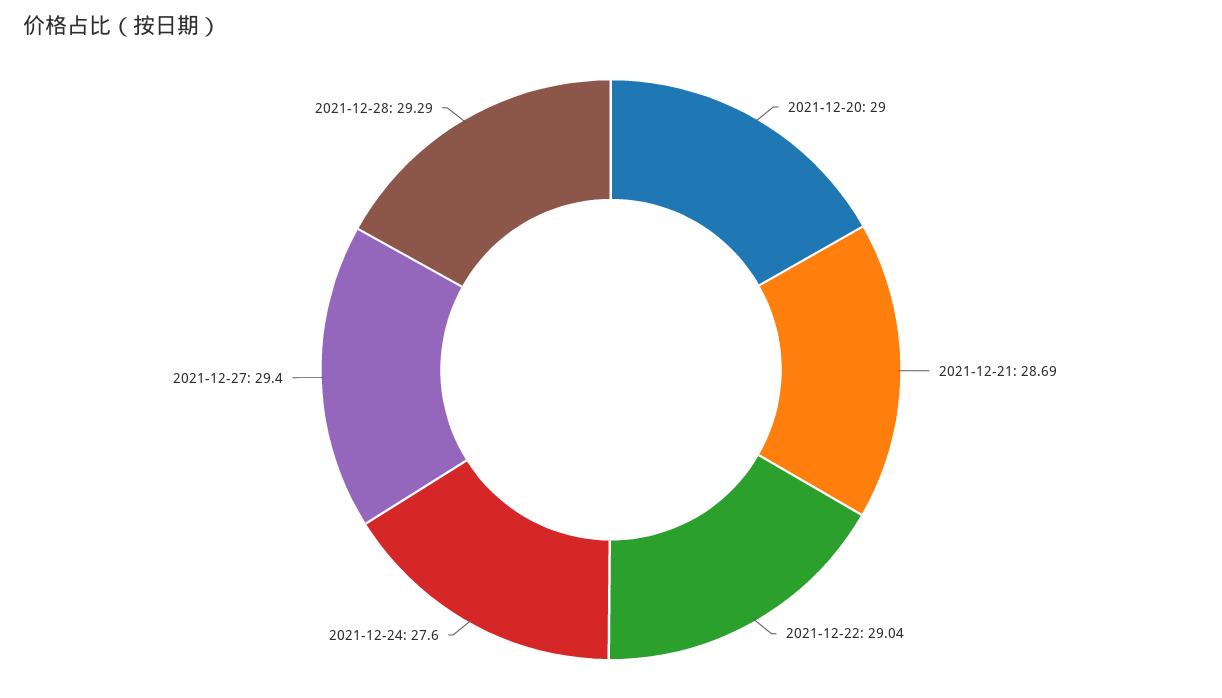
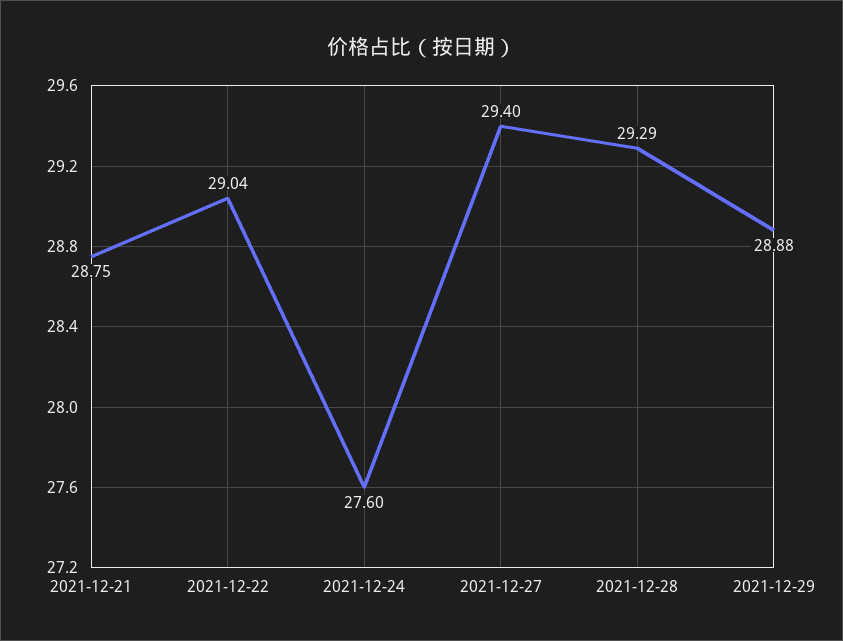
2021-12-20: 29 -> none
2021-12-21: 28.69 -> 28.75
2021-12-29: none -> 28.88

